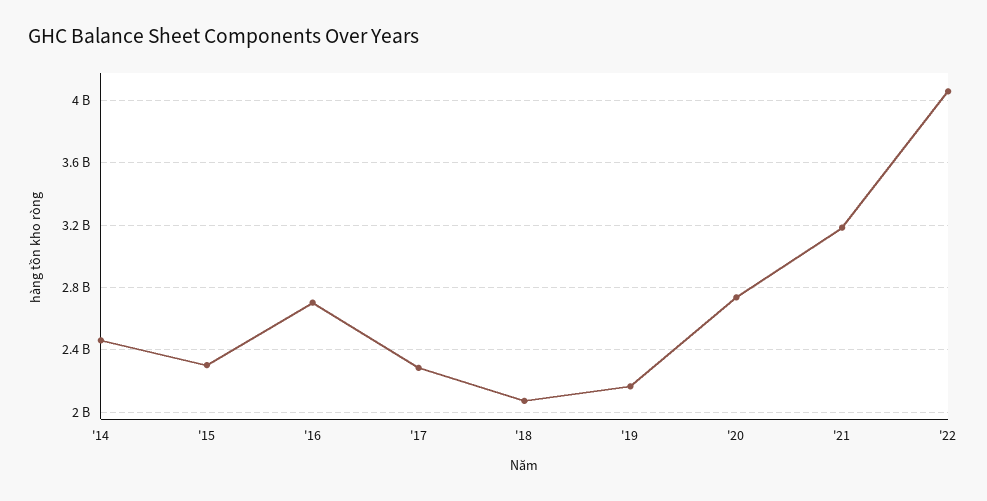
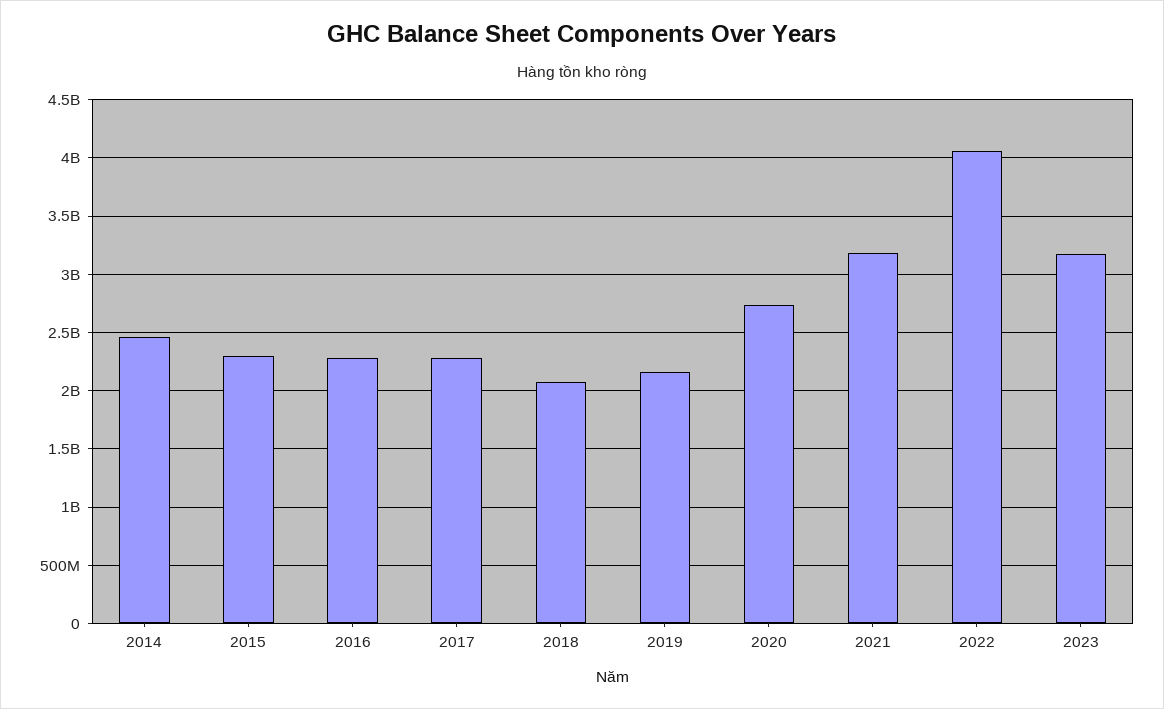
'16: 2700000000 -> 2300000000
2023: none -> 3200000000

